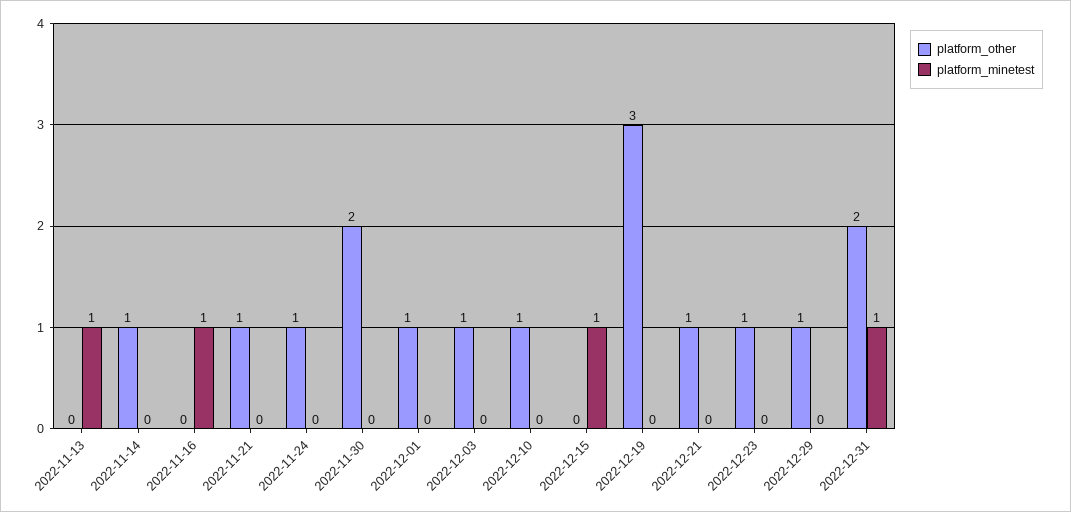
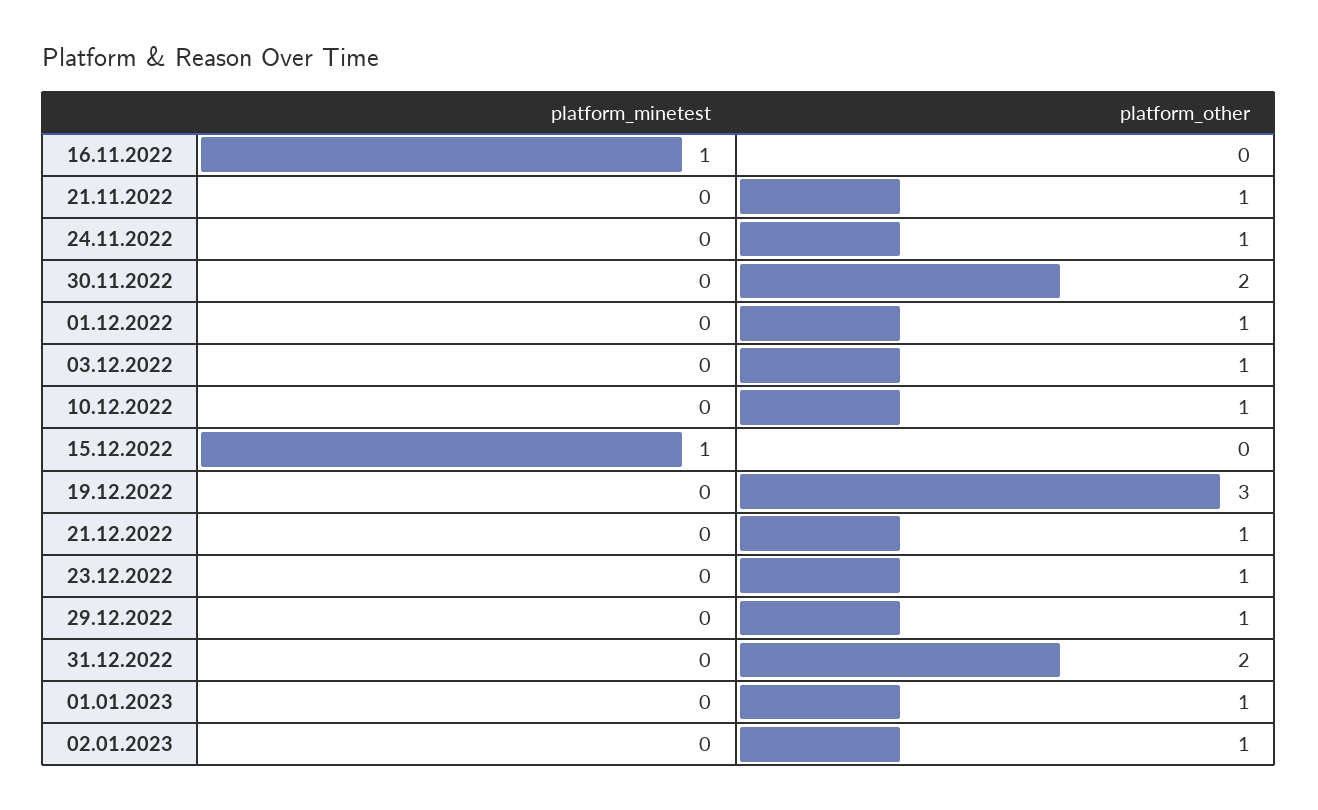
platform_other, 2022-11-13: 0 -> none
platform_minetest, 2022-11-13: 1 -> none
platform_other, 2022-11-14: 1 -> none
platform_minetest, 2022-11-14: 0 -> none
platform_minetest, 2022-12-31: 1 -> 0
platform_minetest, 01.01.2023: none -> 0
platform_other, 01.01.2023: none -> 1
platform_minetest, 02.01.2023: none -> 0
platform_other, 02.01.2023: none -> 1

